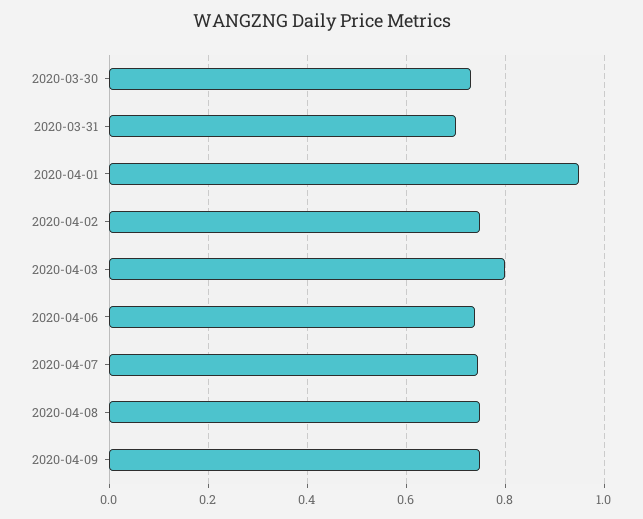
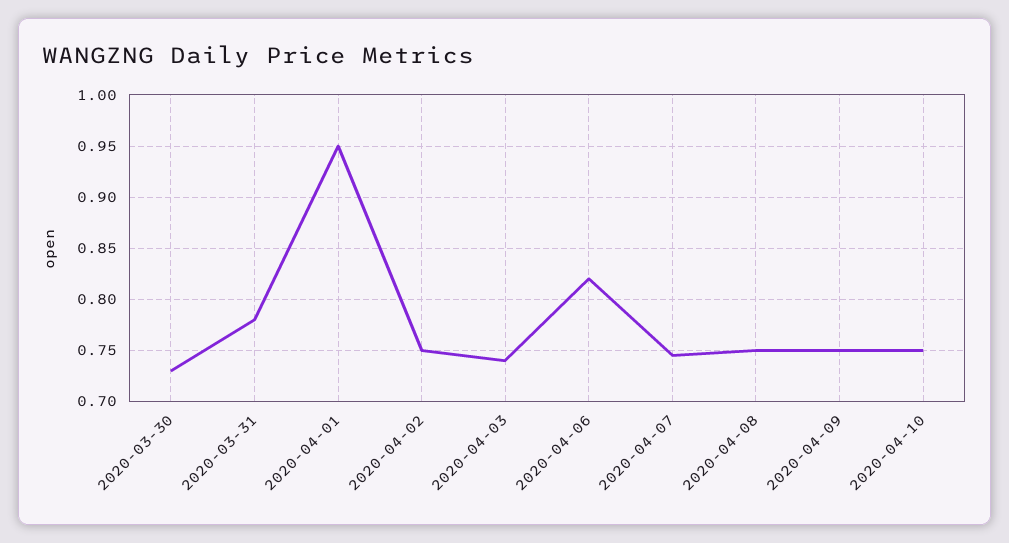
2020-03-31: 0.7 -> 0.78
2020-04-03: 0.8 -> 0.74
2020-04-06: 0.74 -> 0.82
2020-04-10: none -> 0.75

